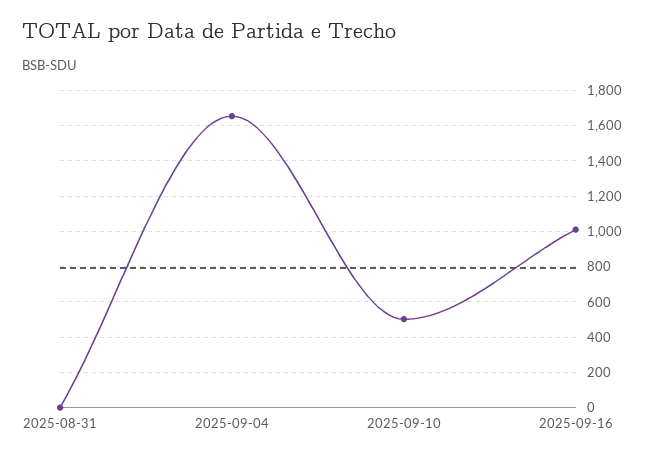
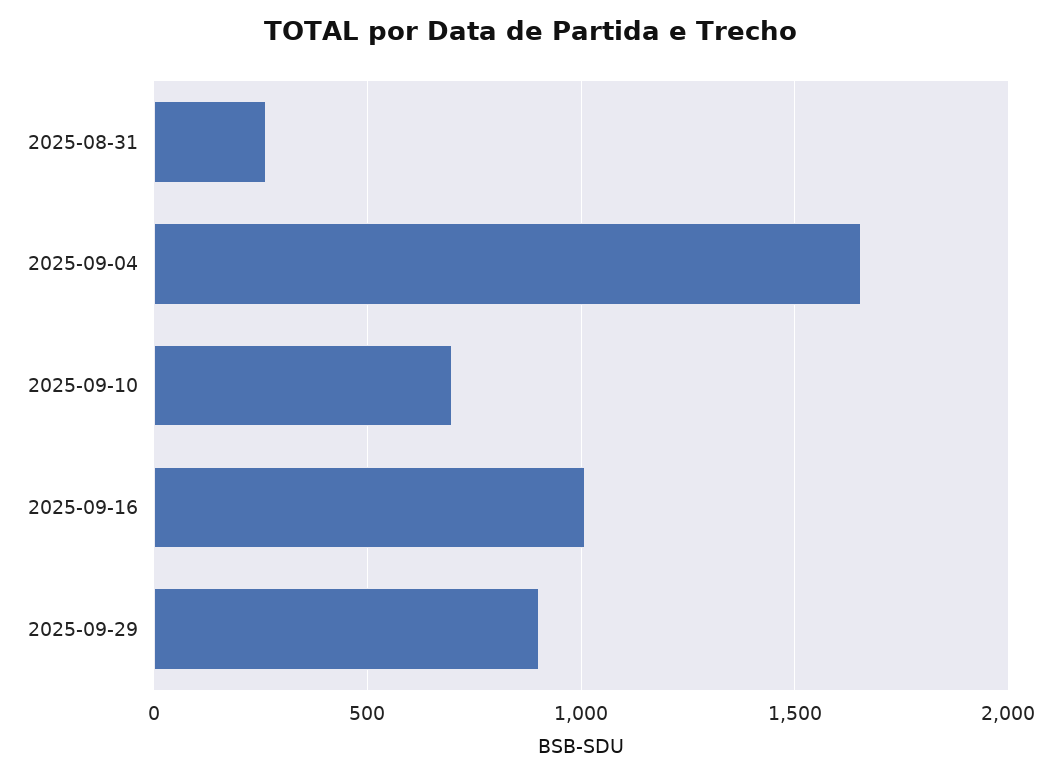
2025-08-31: 0 -> 250
2025-09-10: 500 -> 700
2025-09-29: none -> 900

